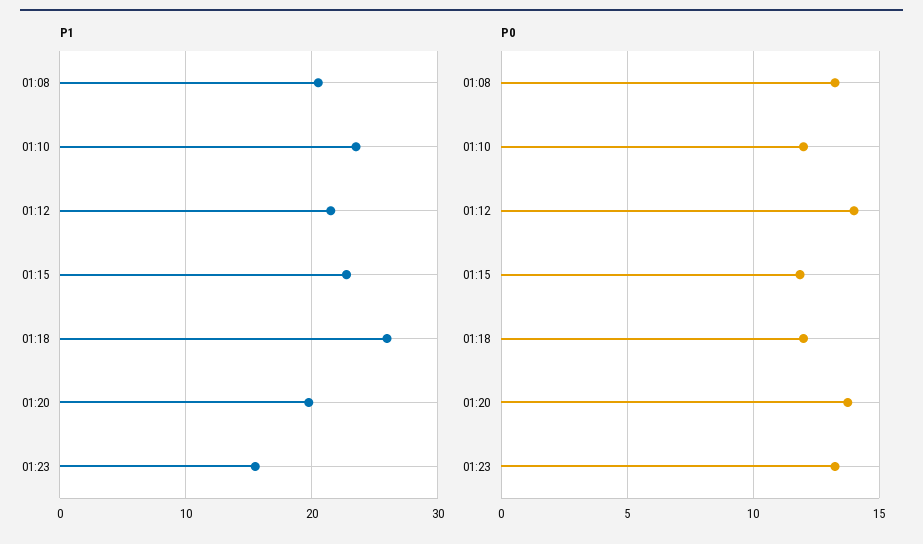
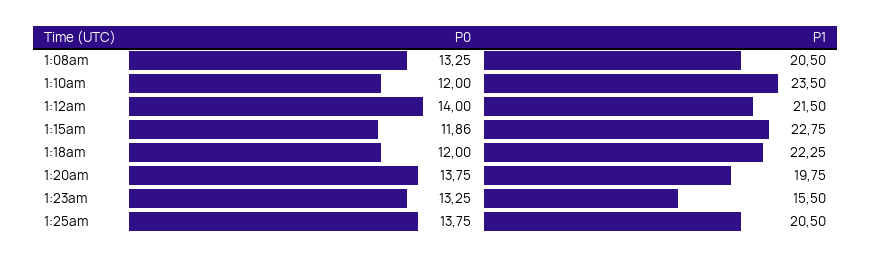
P1, 01:18: 26 -> 22.25
P0, 1:25am: none -> 13.75
P1, 1:25am: none -> 20.5

